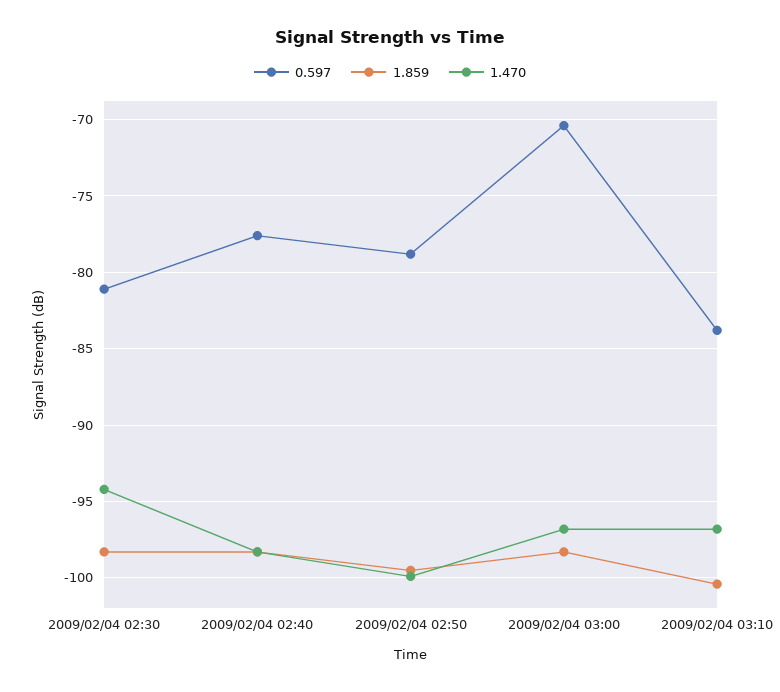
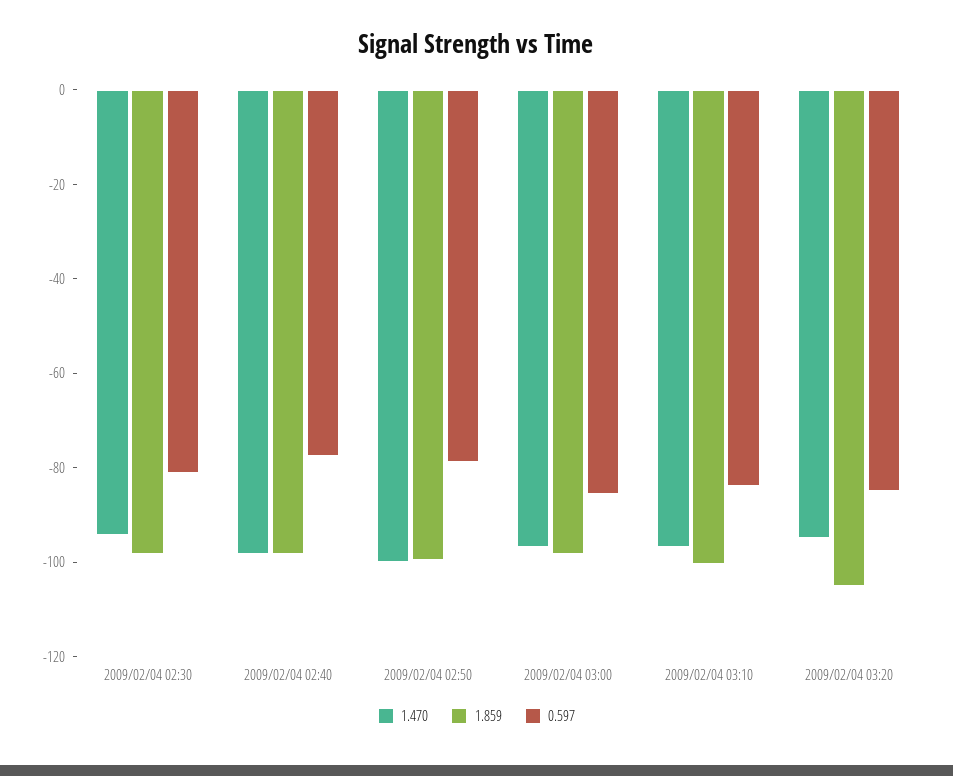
0.597, 2009/02/04 03:00: -70.5 -> -85
1.470, 2009/02/04 03:20: none -> -95
1.859, 2009/02/04 03:20: none -> -105
0.597, 2009/02/04 03:20: none -> -85

